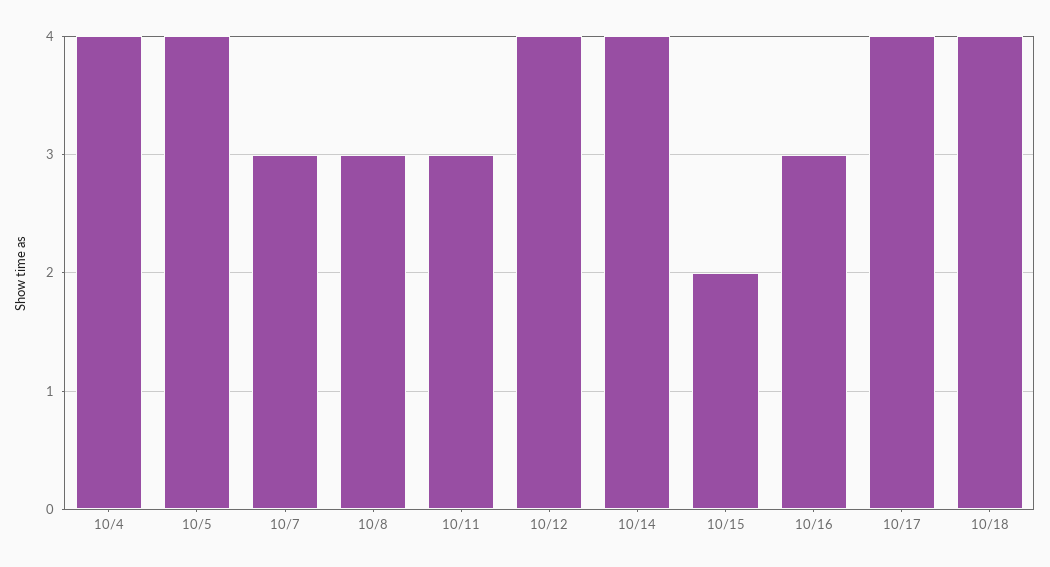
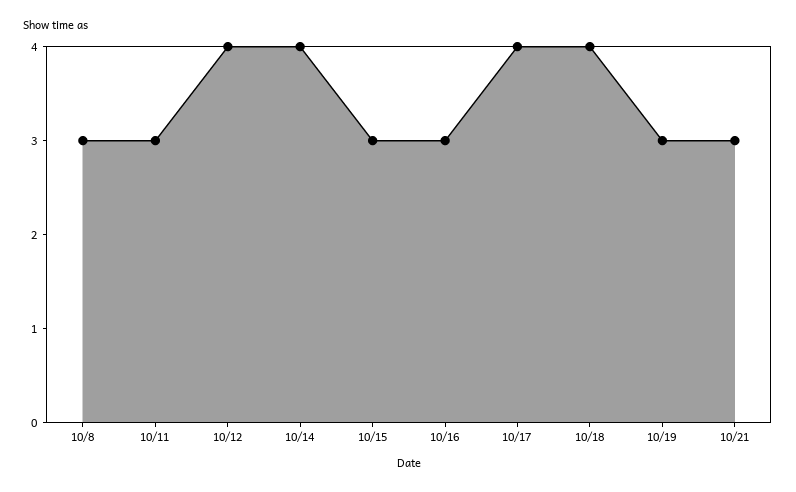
10/4: 4 -> none
10/5: 4 -> none
10/7: 3 -> none
10/15: 2 -> 3
10/19: none -> 3
10/21: none -> 3

